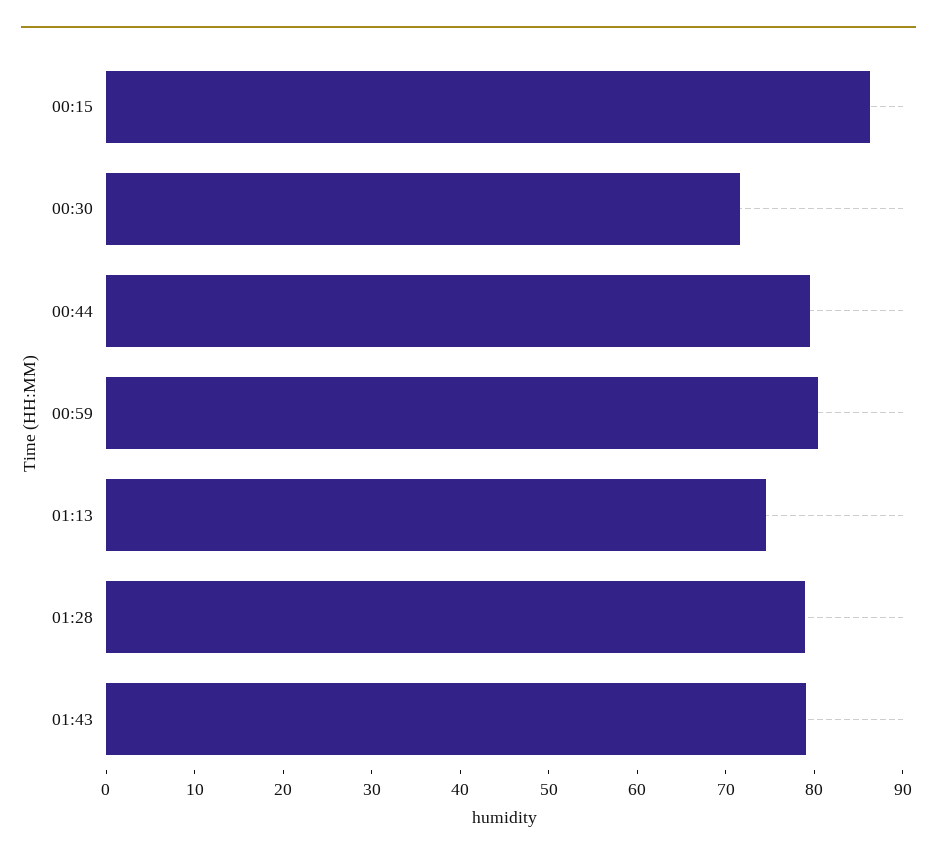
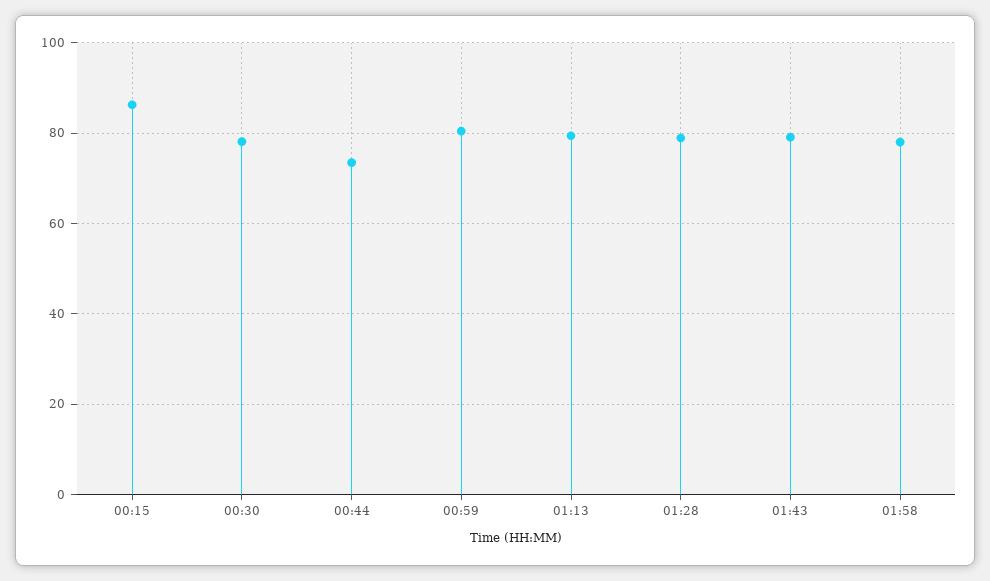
00:30: 72 -> 78
00:44: 80 -> 74
01:13: 74 -> 80
01:58: none -> 78

